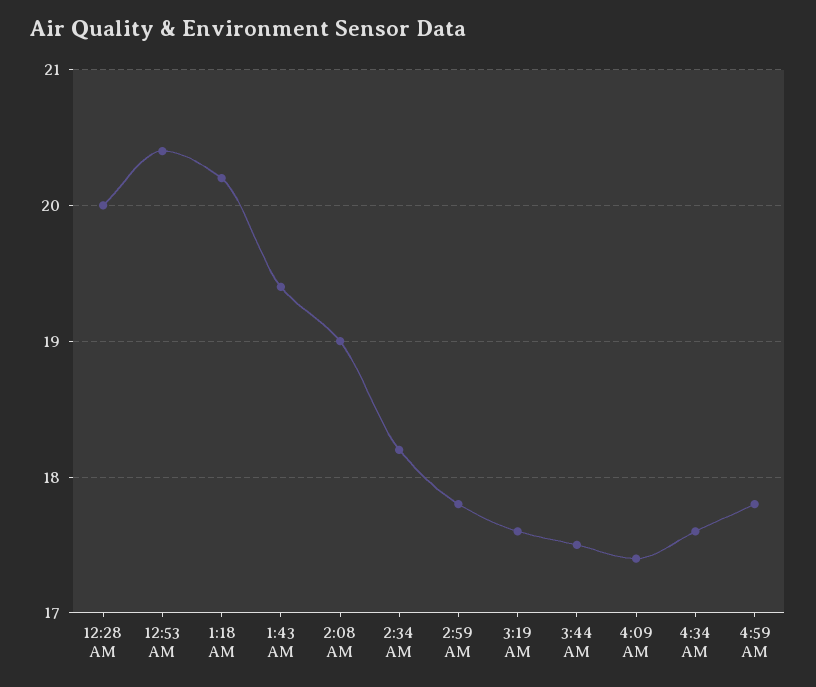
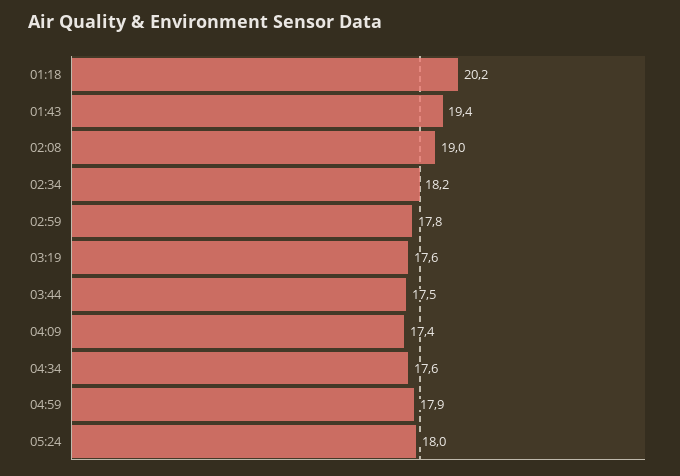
12:28 AM: 20 -> none
12:53 AM: 20.4 -> none
4:59 AM: 17.8 -> 17.9
05:24: none -> 18

